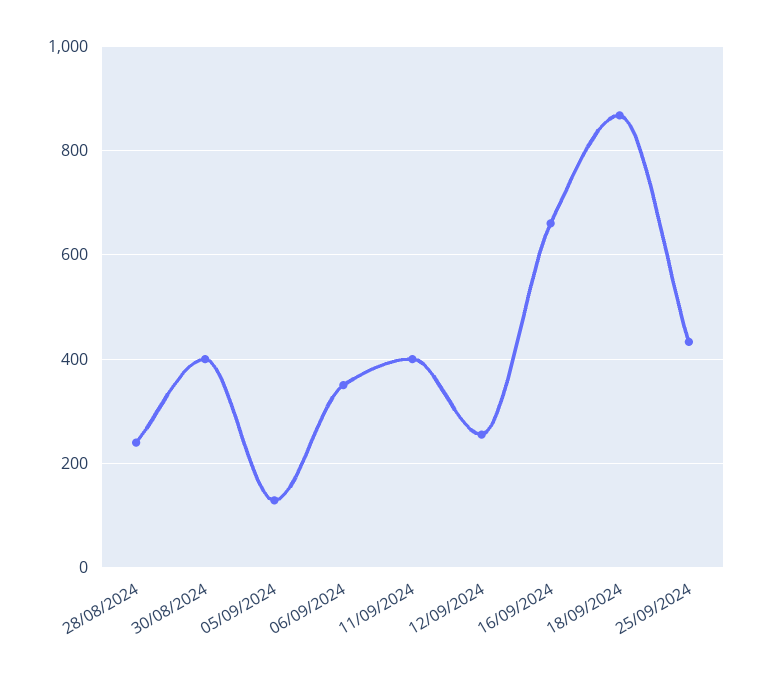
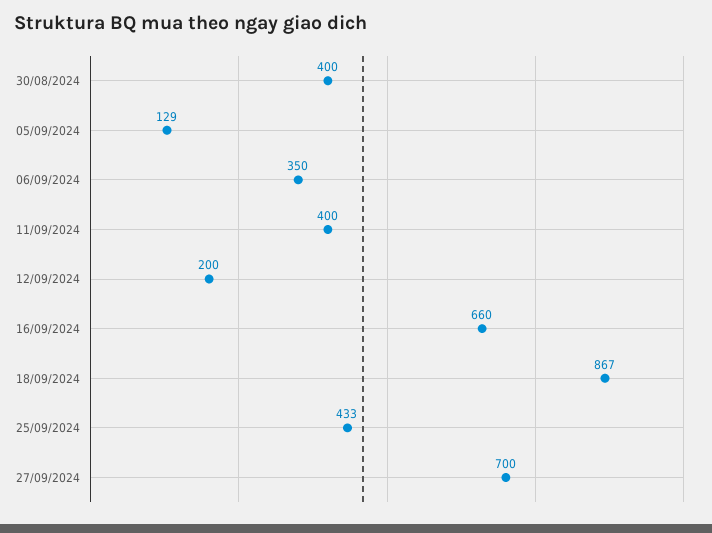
28/08/2024: 240 -> none
12/09/2024: 260 -> 200
27/09/2024: none -> 700

